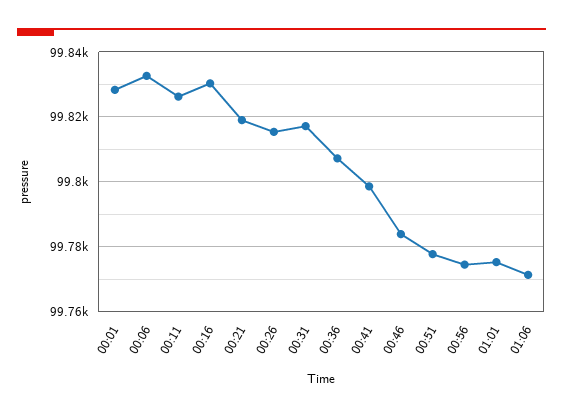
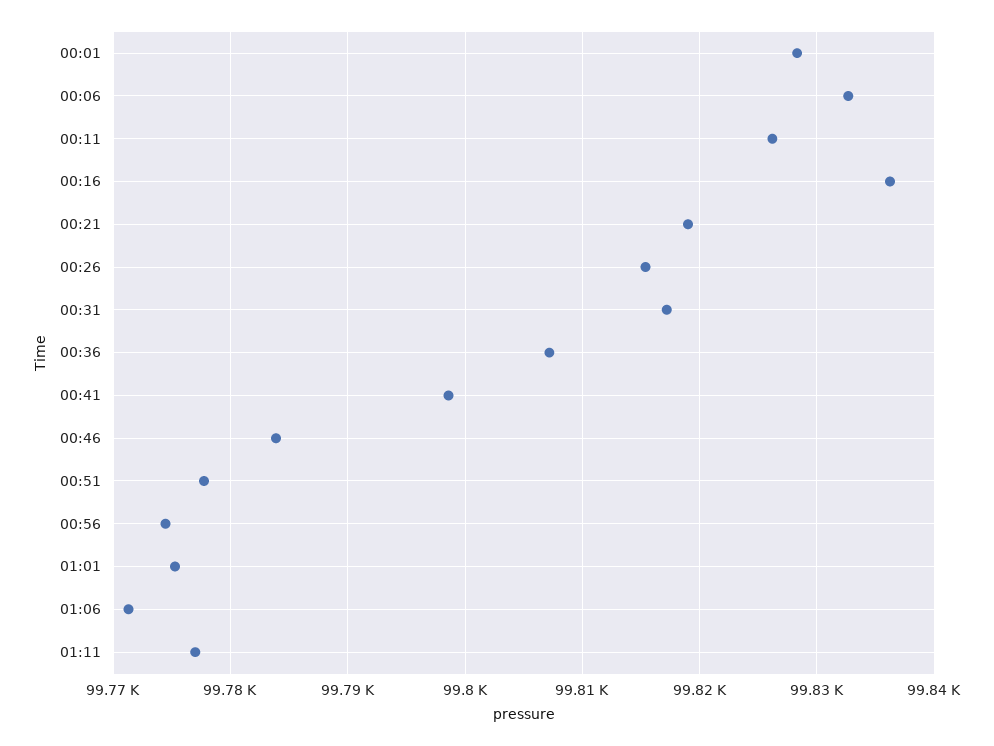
00:16: 99830 -> 99836
01:11: none -> 99777

